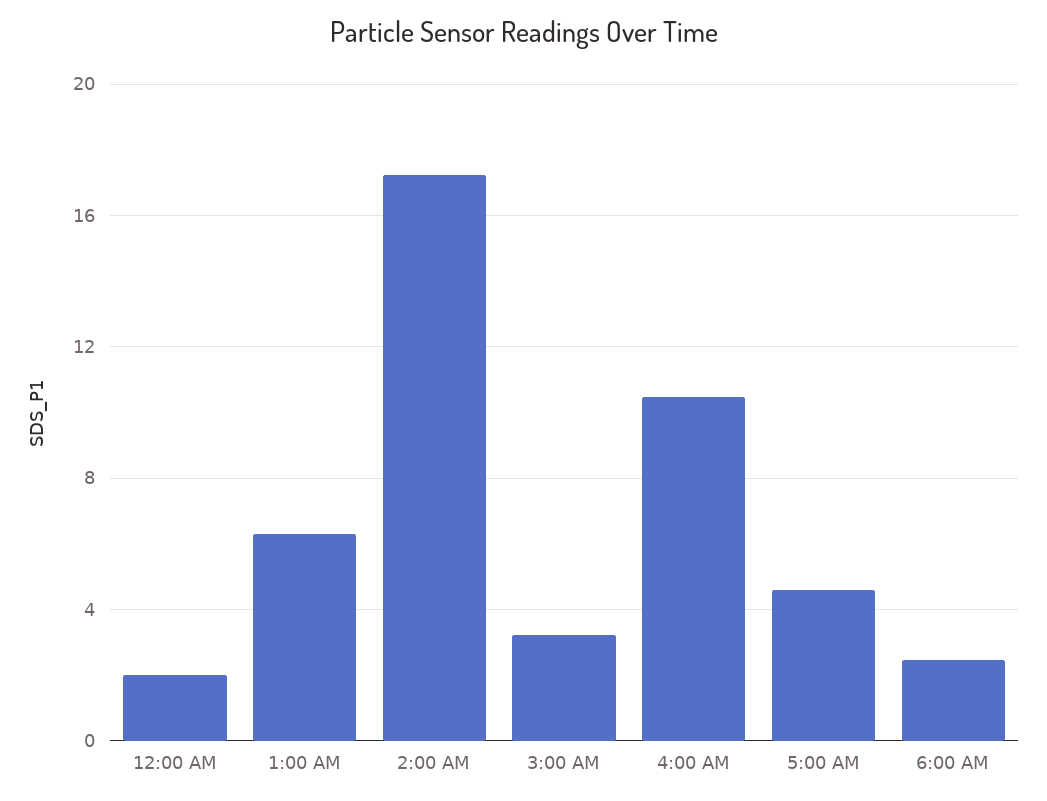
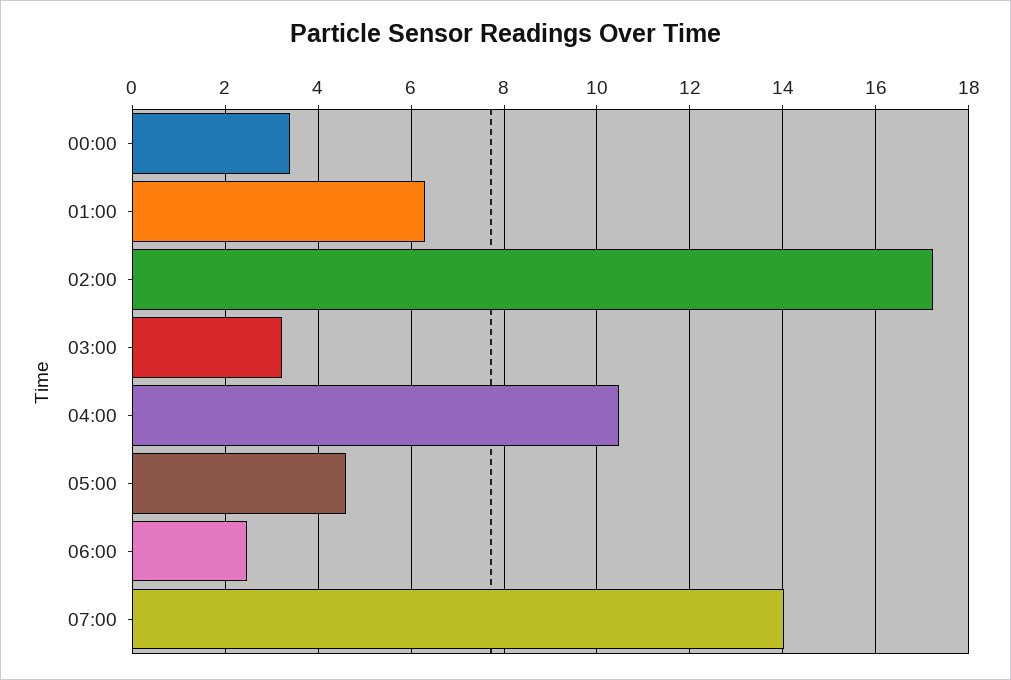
12:00 AM: 2 -> 3.4
07:00: none -> 14

